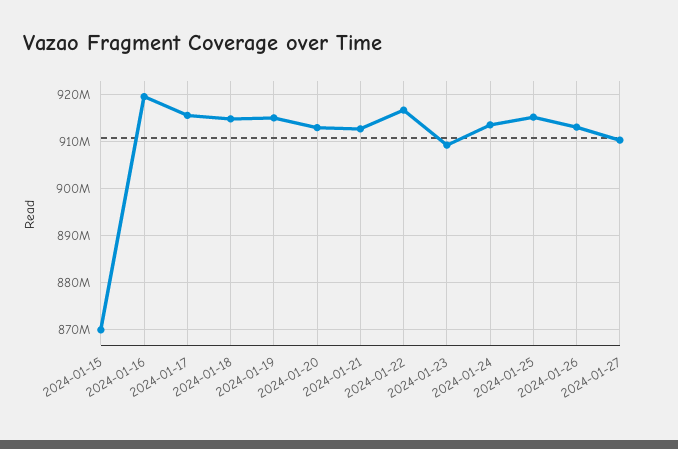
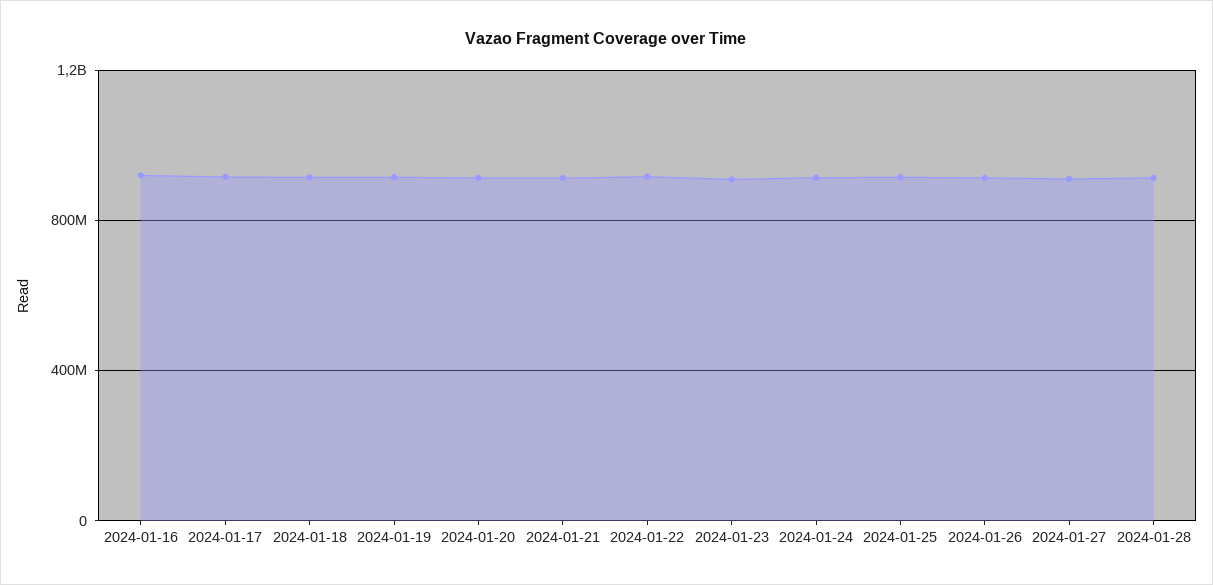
2024-01-15: 870000000 -> none
2024-01-28: none -> 900000000

